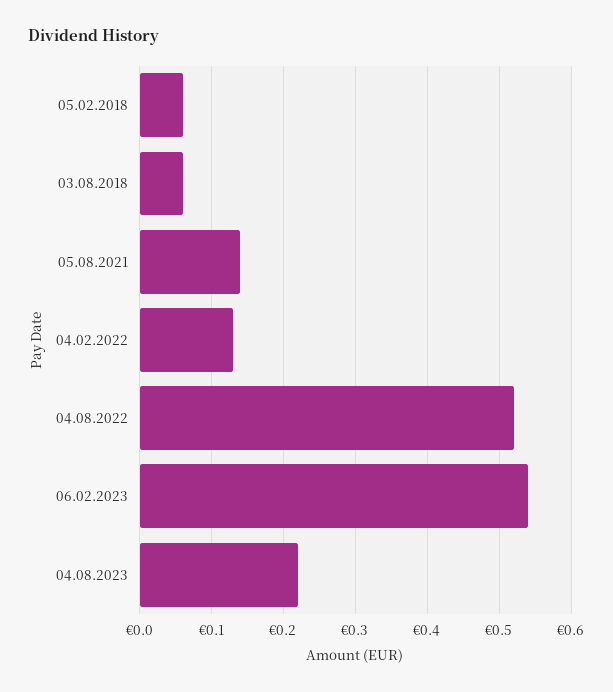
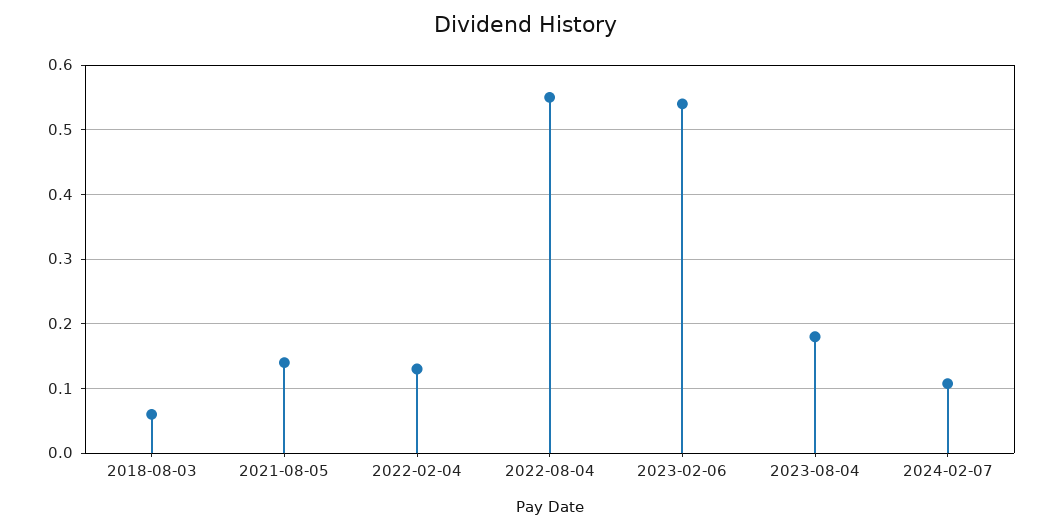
05.02.2018: 0.06 -> none
04.08.2022: 0.52 -> 0.55
04.08.2023: 0.22 -> 0.18
2024-02-07: none -> 0.11

